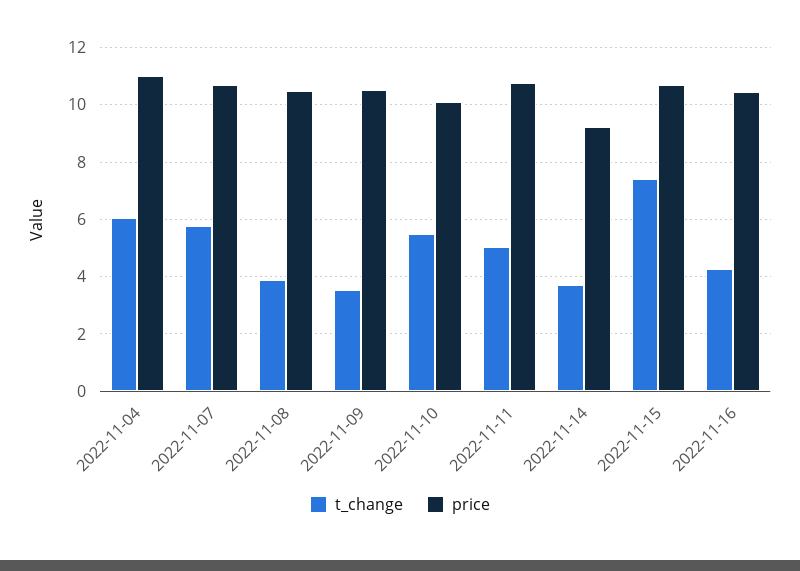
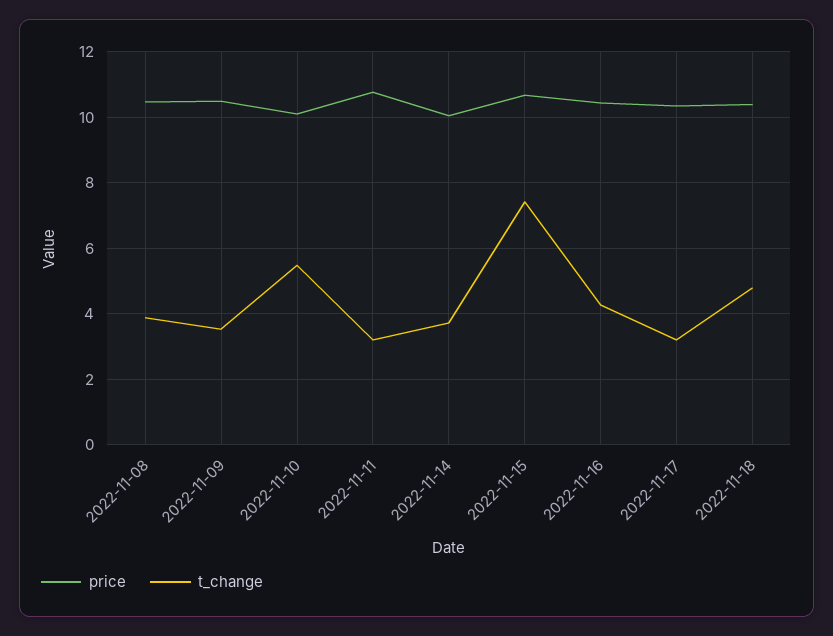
t_change, 2022-11-04: 6 -> none
price, 2022-11-04: 11 -> none
t_change, 2022-11-07: 5.75 -> none
price, 2022-11-07: 10.75 -> none
t_change, 2022-11-11: 5 -> 3.2
price, 2022-11-14: 9.25 -> 10
price, 2022-11-17: none -> 10.4
t_change, 2022-11-17: none -> 3.2
price, 2022-11-18: none -> 10.4
t_change, 2022-11-18: none -> 4.8

